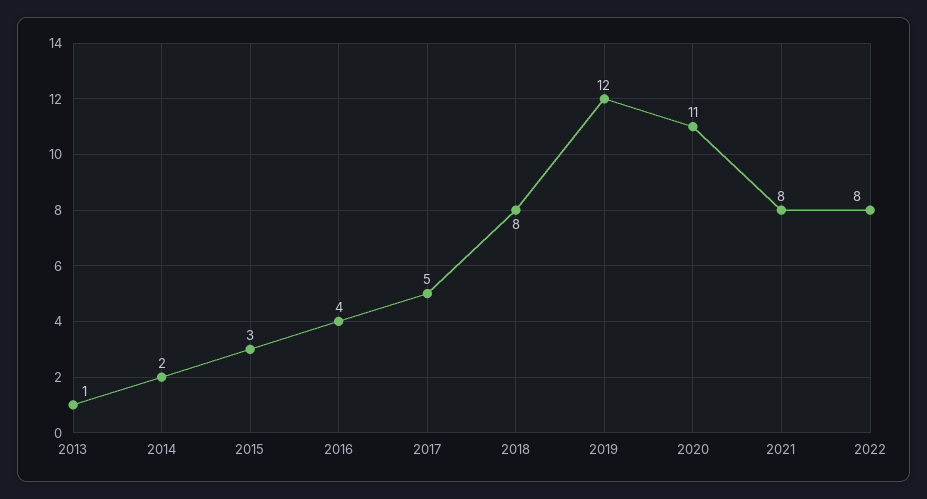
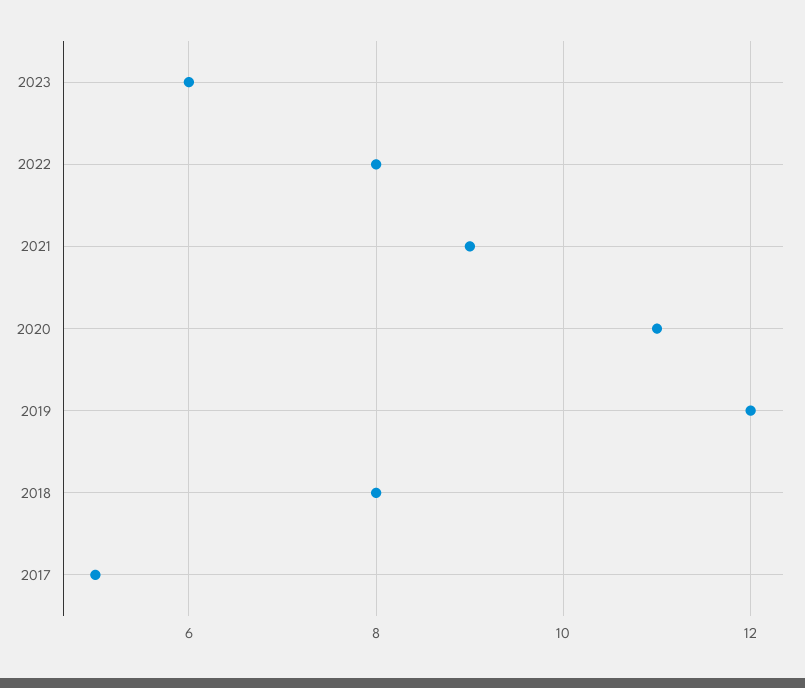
2013: 1 -> none
2014: 2 -> none
2015: 3 -> none
2016: 4 -> none
2021: 8 -> 9
2023: none -> 6

